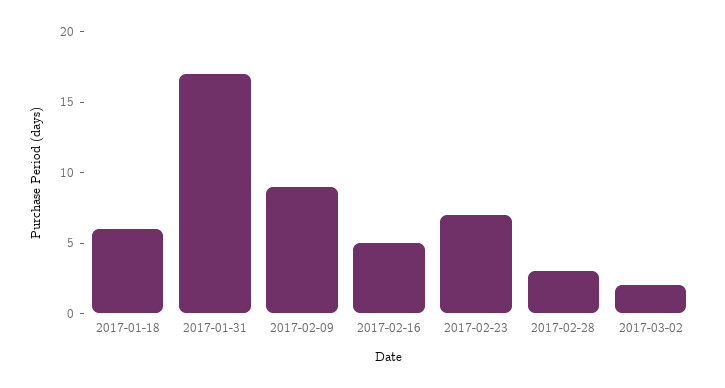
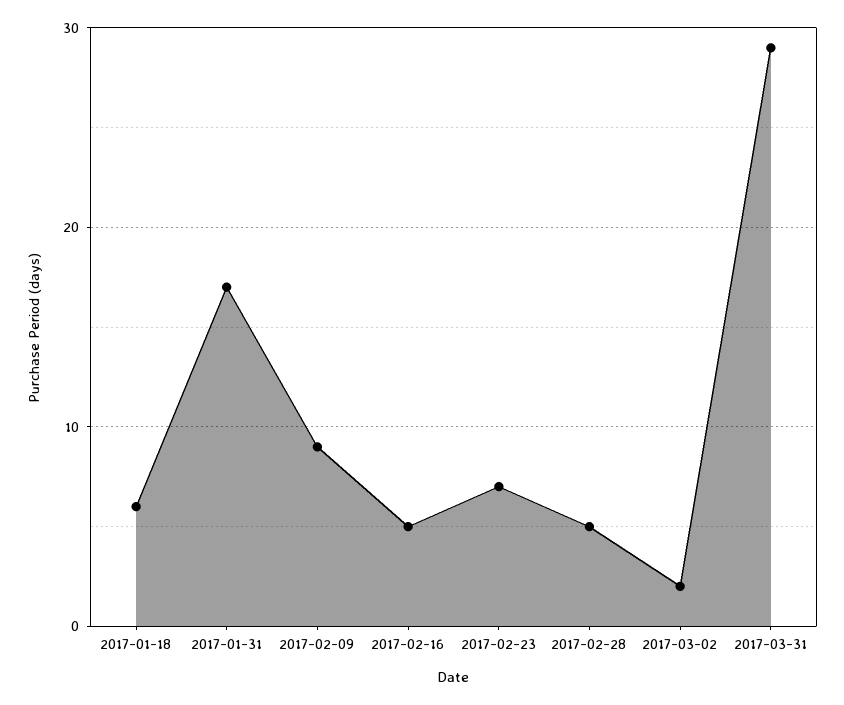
2017-02-28: 3 -> 5
2017-03-31: none -> 29

